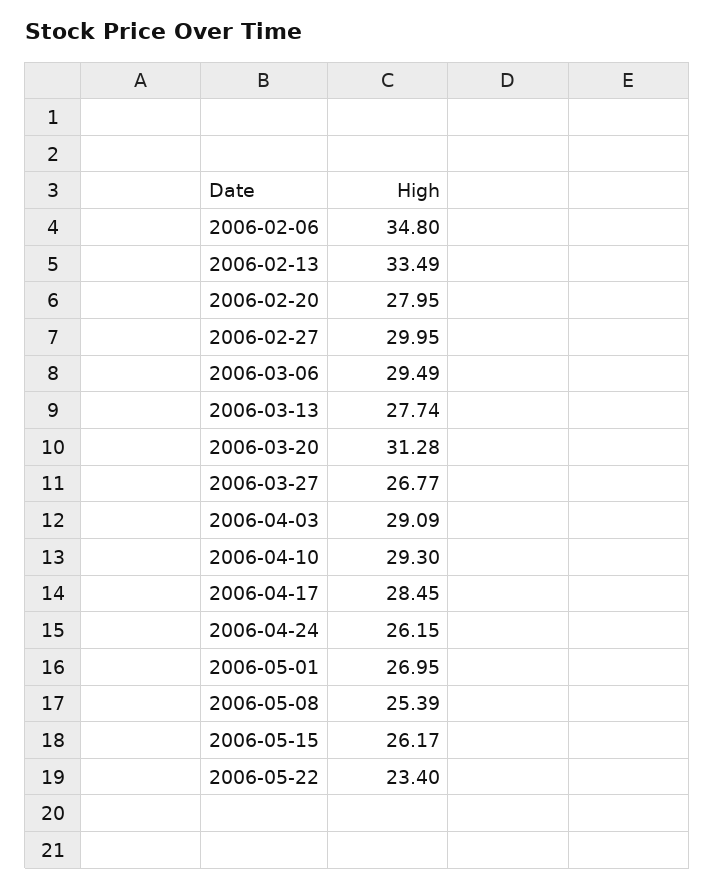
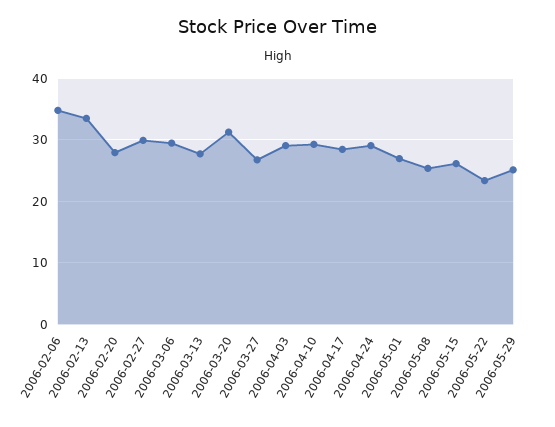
2006-04-24: 26.15 -> 29
2006-05-29: none -> 25

